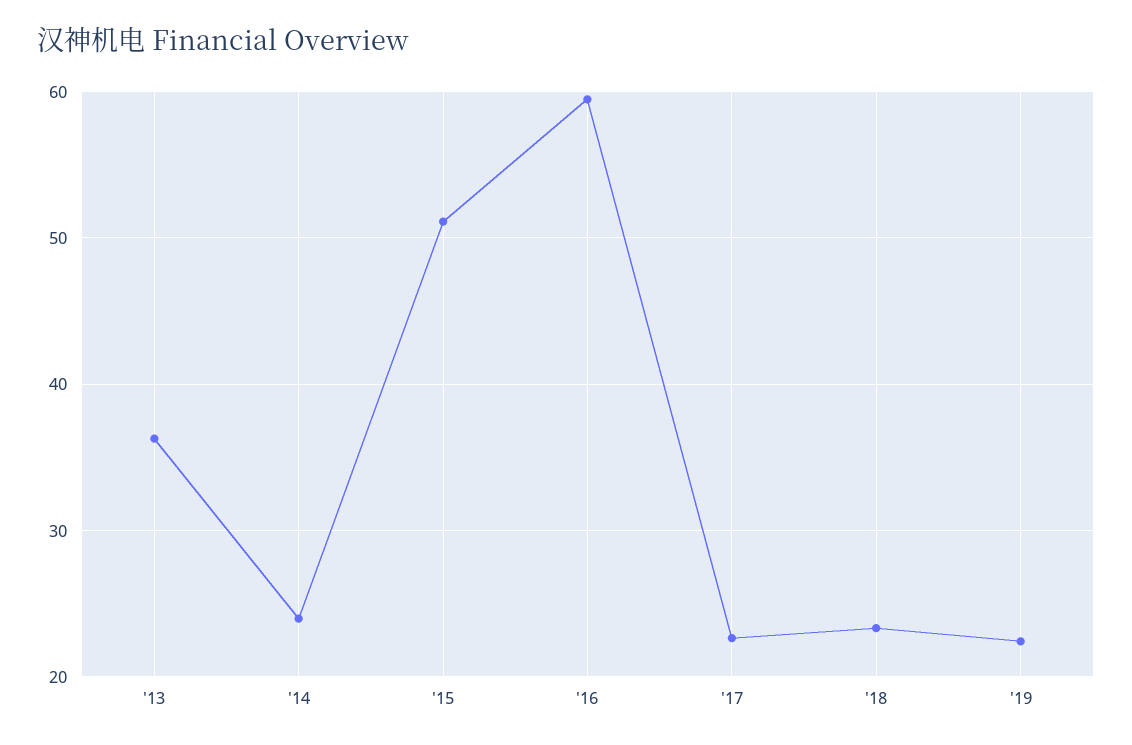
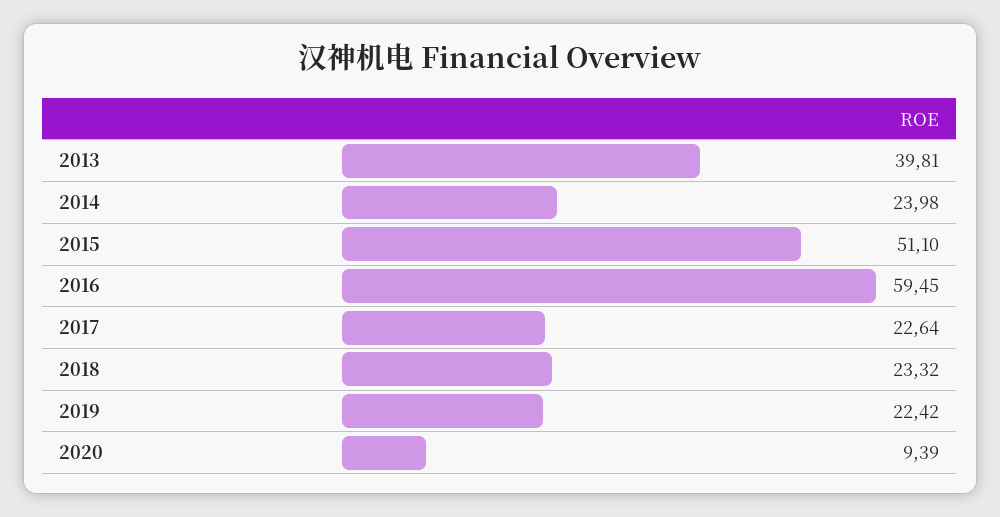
'13: 36 -> 39.81
2020: none -> 9.39

